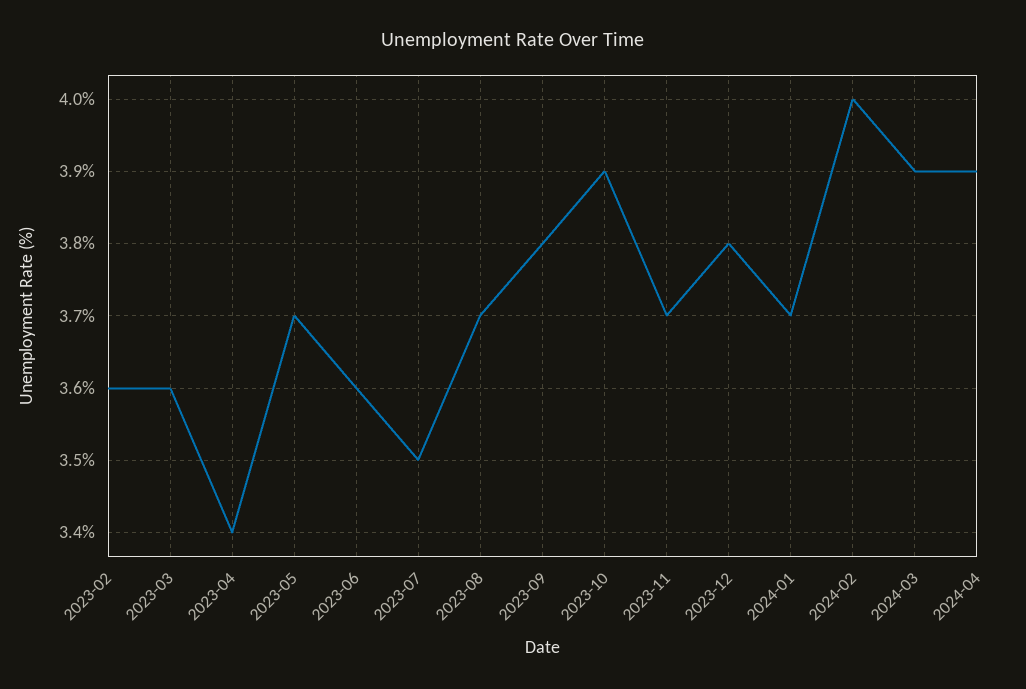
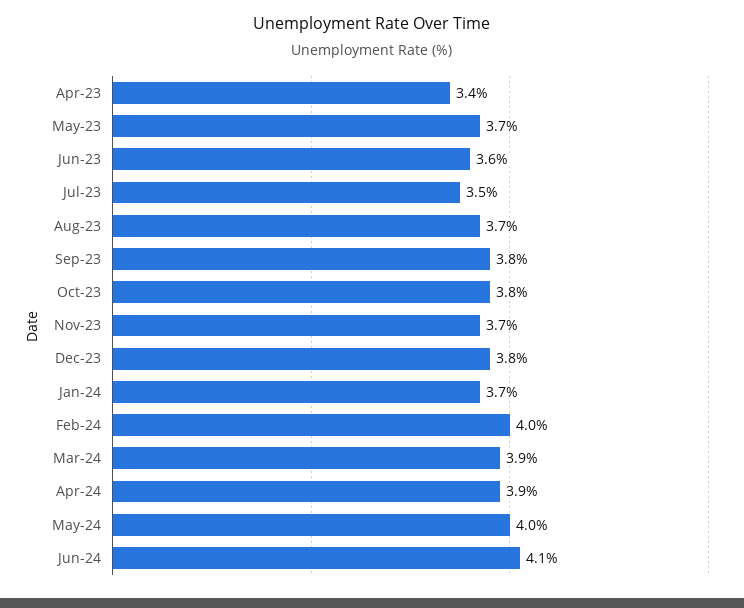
2023-02: 3.6 -> none
2023-03: 3.6 -> none
2023-10: 3.9 -> 3.8
May-24: none -> 4
Jun-24: none -> 4.1

